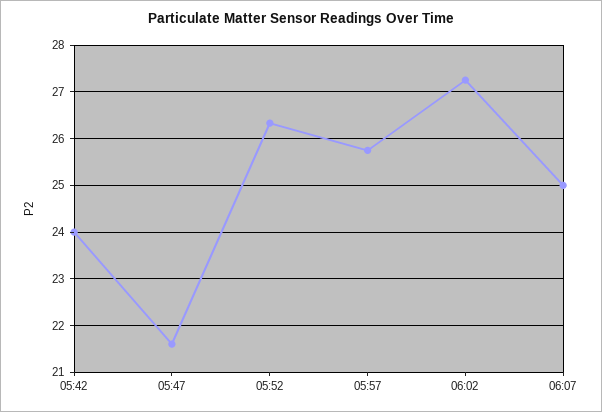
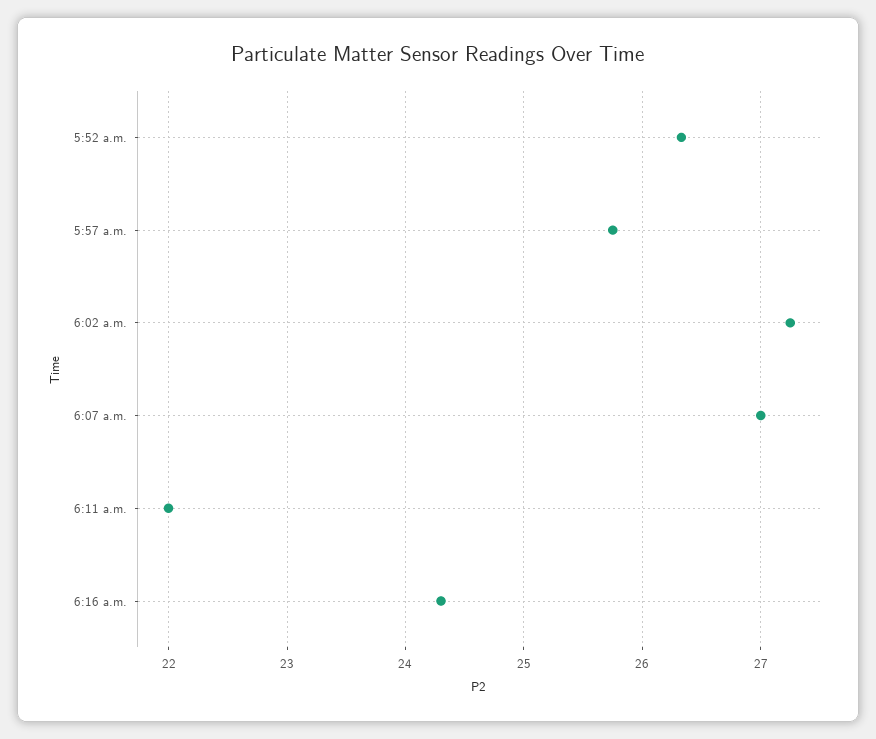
05:42: 24 -> none
05:47: 21.6 -> none
06:07: 25 -> 27
6:11 a.m.: none -> 22
6:16 a.m.: none -> 24.3

